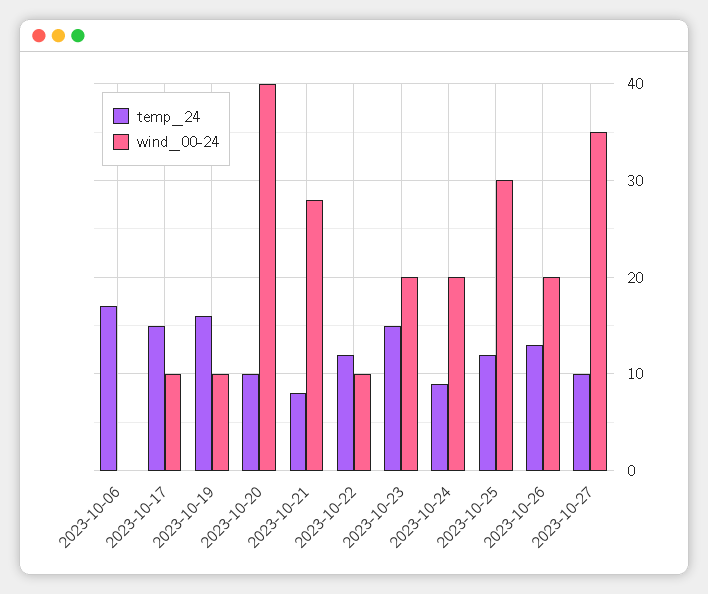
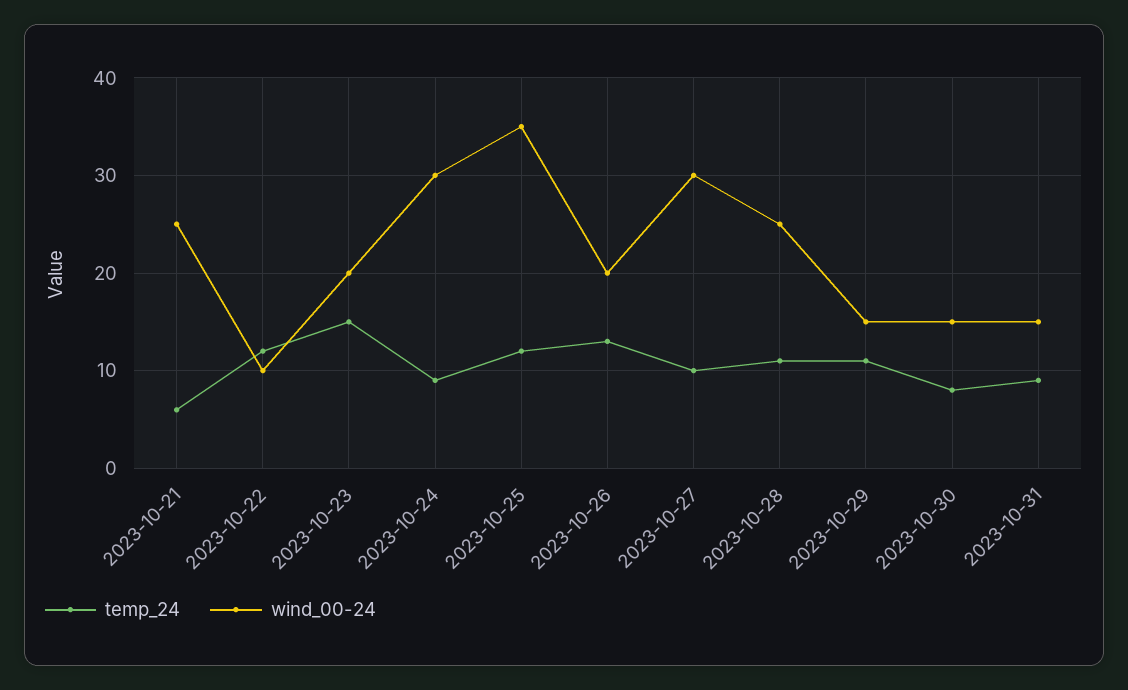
temp_24, 2023-10-06: 17 -> none
wind_00-24, 2023-10-06: 0 -> none
temp_24, 2023-10-17: 15 -> none
wind_00-24, 2023-10-17: 10 -> none
temp_24, 2023-10-19: 16 -> none
wind_00-24, 2023-10-19: 10 -> none
temp_24, 2023-10-20: 10 -> none
wind_00-24, 2023-10-20: 40 -> none
temp_24, 2023-10-21: 8 -> 6
wind_00-24, 2023-10-21: 28 -> 25
wind_00-24, 2023-10-24: 20 -> 30
wind_00-24, 2023-10-25: 30 -> 35
wind_00-24, 2023-10-27: 35 -> 30
temp_24, 2023-10-28: none -> 11
wind_00-24, 2023-10-28: none -> 25
temp_24, 2023-10-29: none -> 11
wind_00-24, 2023-10-29: none -> 15
temp_24, 2023-10-30: none -> 8
wind_00-24, 2023-10-30: none -> 15
temp_24, 2023-10-31: none -> 9
wind_00-24, 2023-10-31: none -> 15

